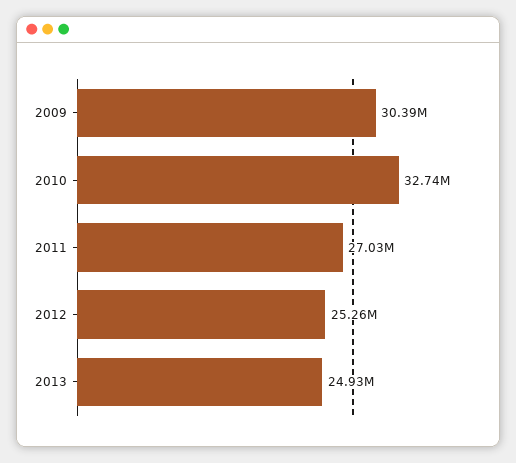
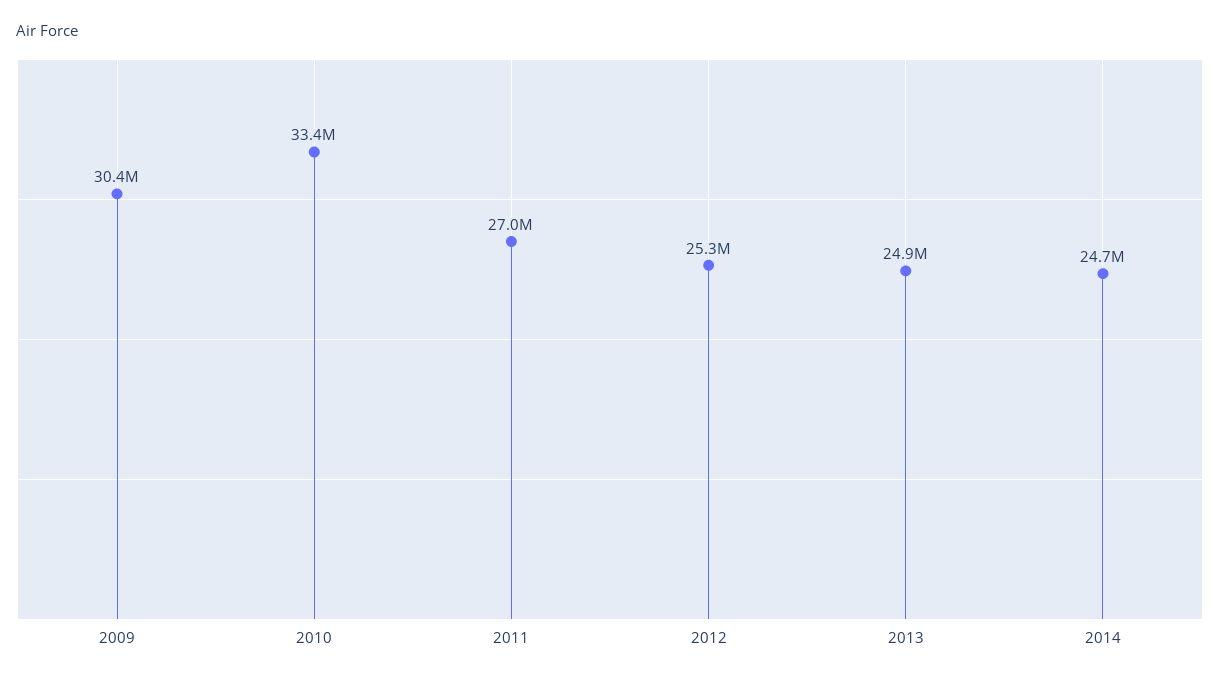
2010: 32740000 -> 33400000
2014: none -> 24700000

